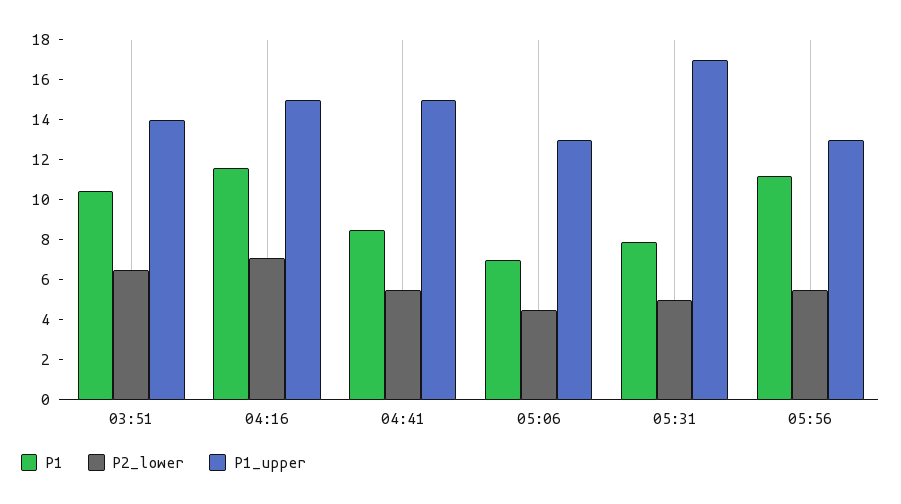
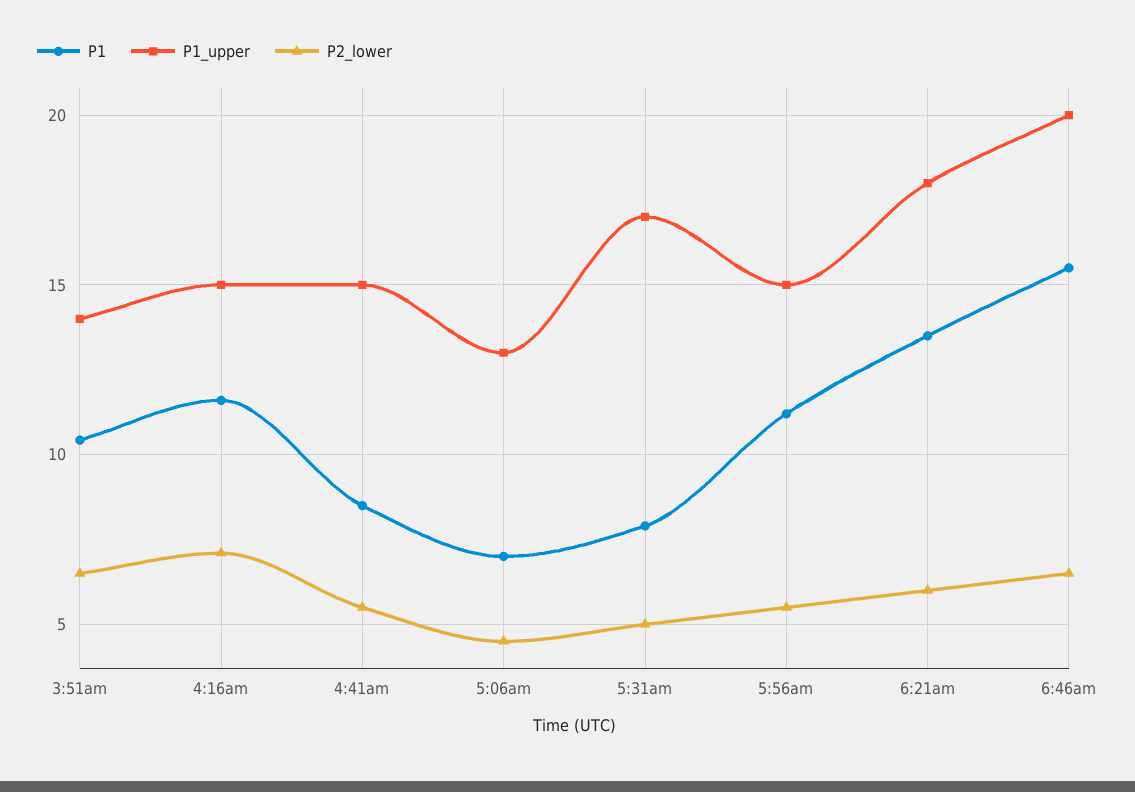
P1_upper, 05:56: 13 -> 15
P1, 6:21am: none -> 13.5
P1_upper, 6:21am: none -> 18
P2_lower, 6:21am: none -> 6
P1, 6:46am: none -> 15.5
P1_upper, 6:46am: none -> 20
P2_lower, 6:46am: none -> 6.5

